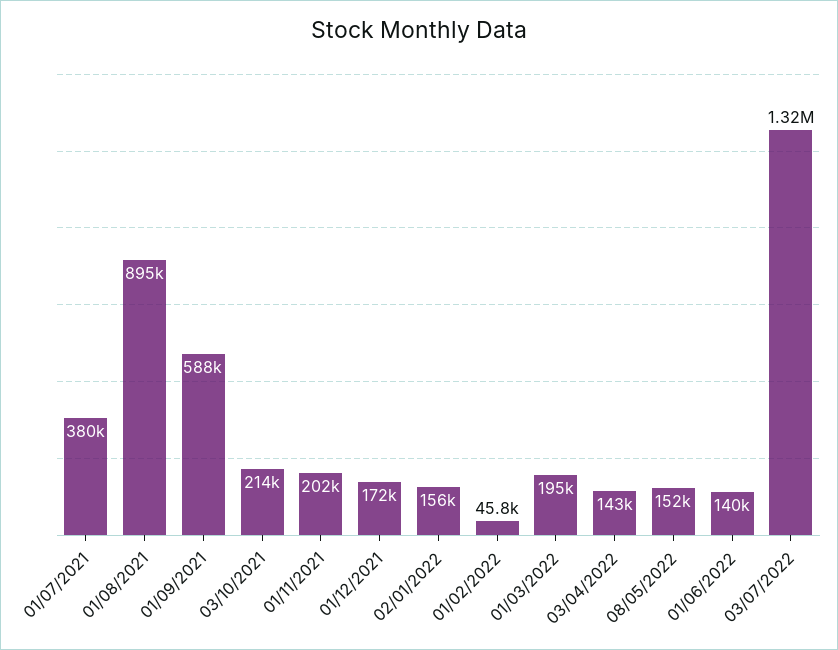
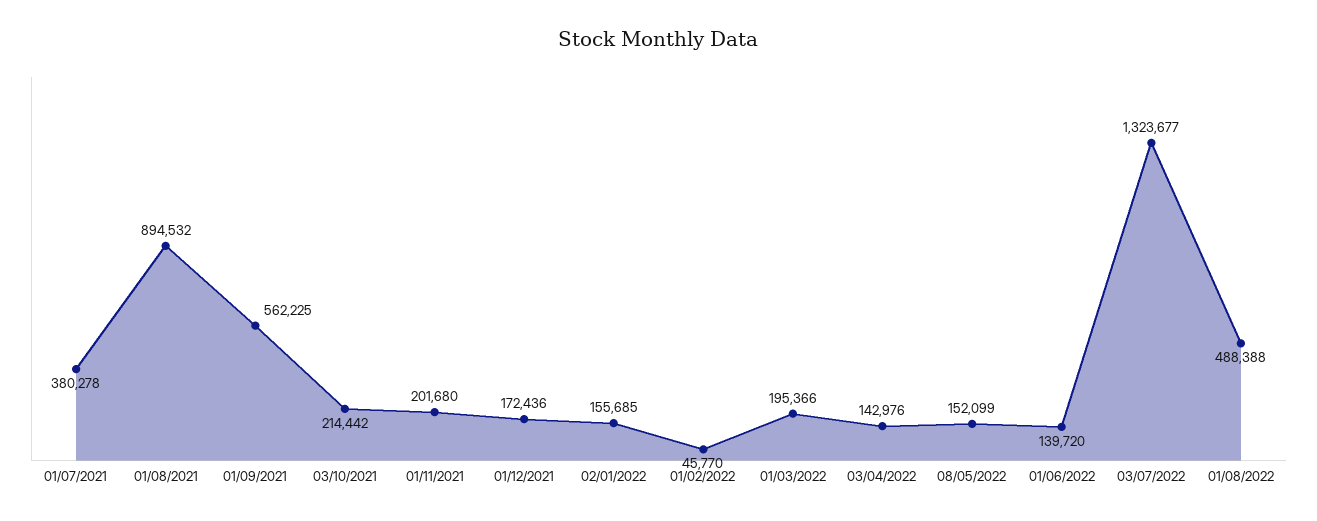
01/09/2021: 588000 -> 562225
01/08/2022: none -> 488388

